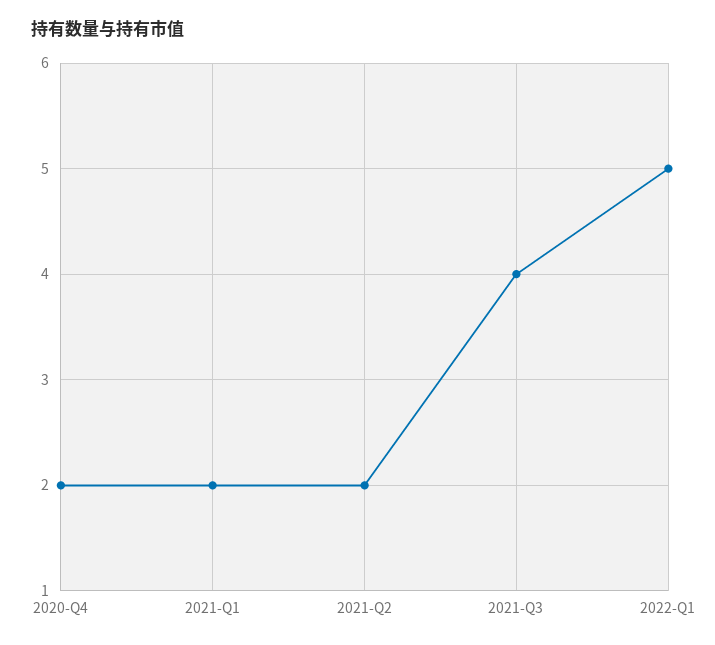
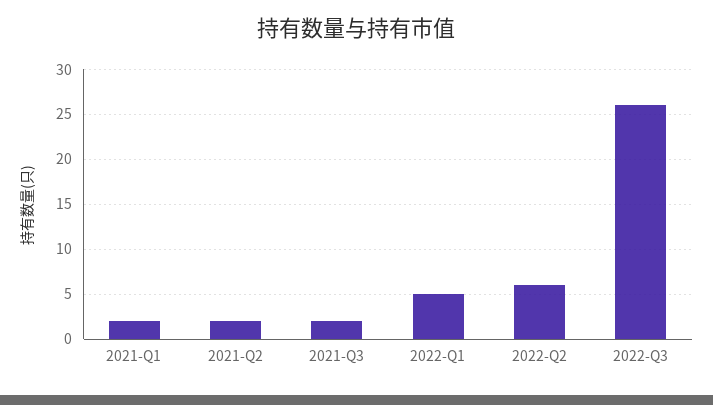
2020-Q4: 2 -> none
2021-Q3: 4 -> 2
2022-Q2: none -> 6
2022-Q3: none -> 26

